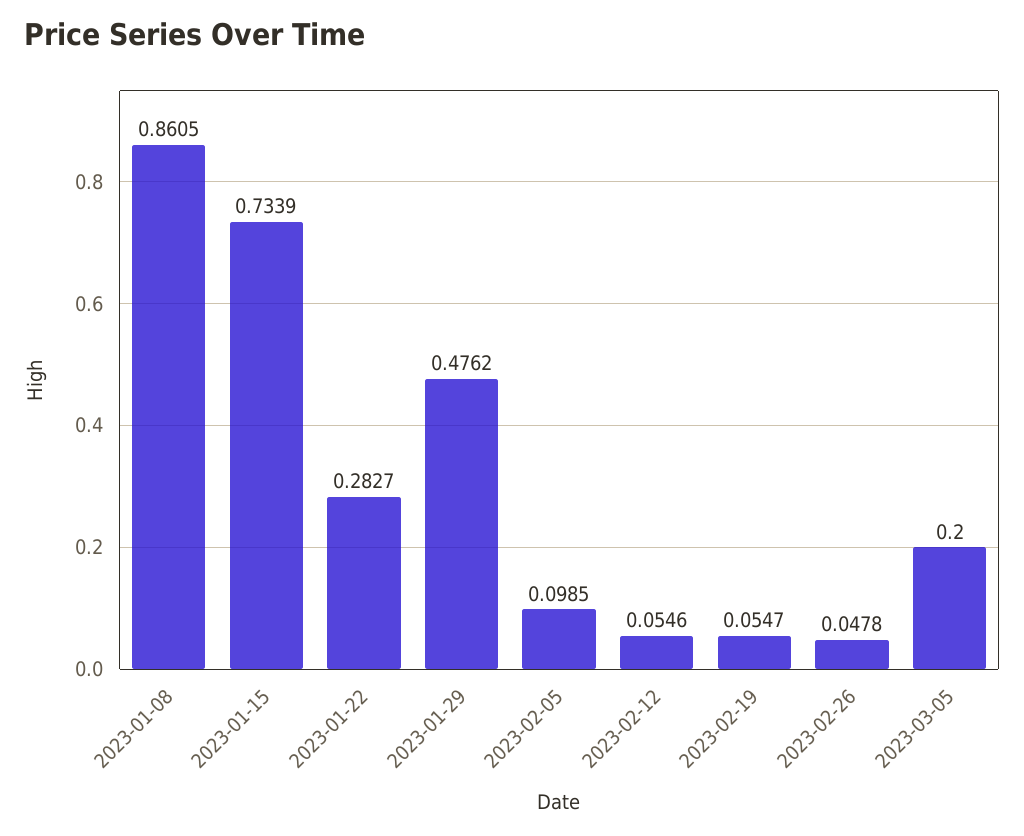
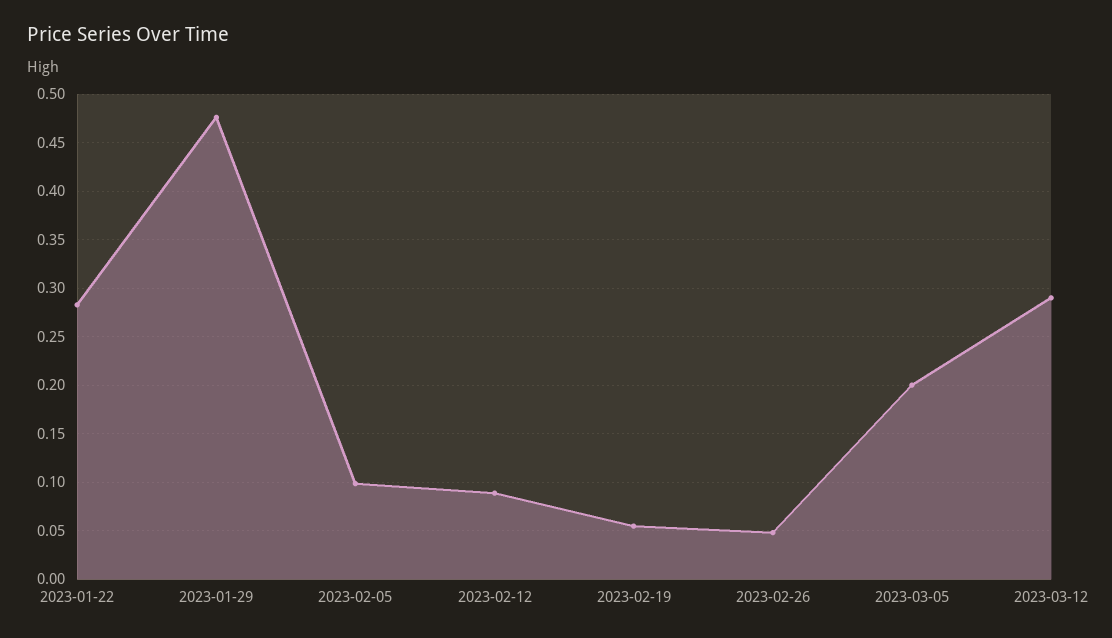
2023-01-08: 0.8605 -> none
2023-01-15: 0.7339 -> none
2023-02-12: 0.0546 -> 0.09
2023-03-12: none -> 0.29

